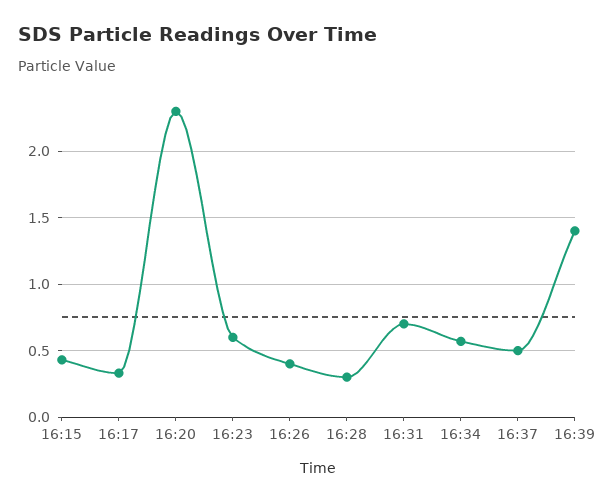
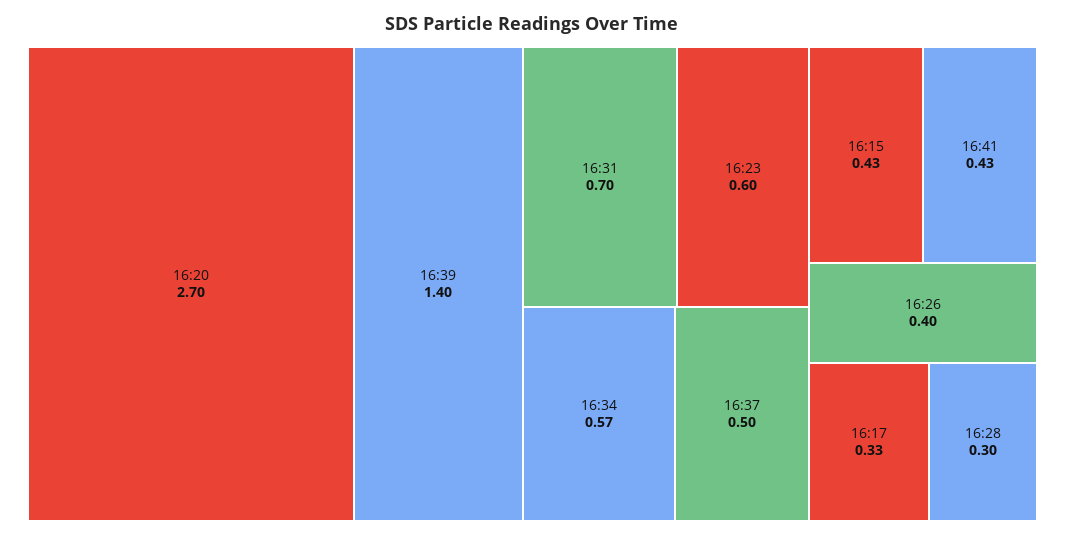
16:20: 2.3 -> 2.7
16:41: none -> 0.43

